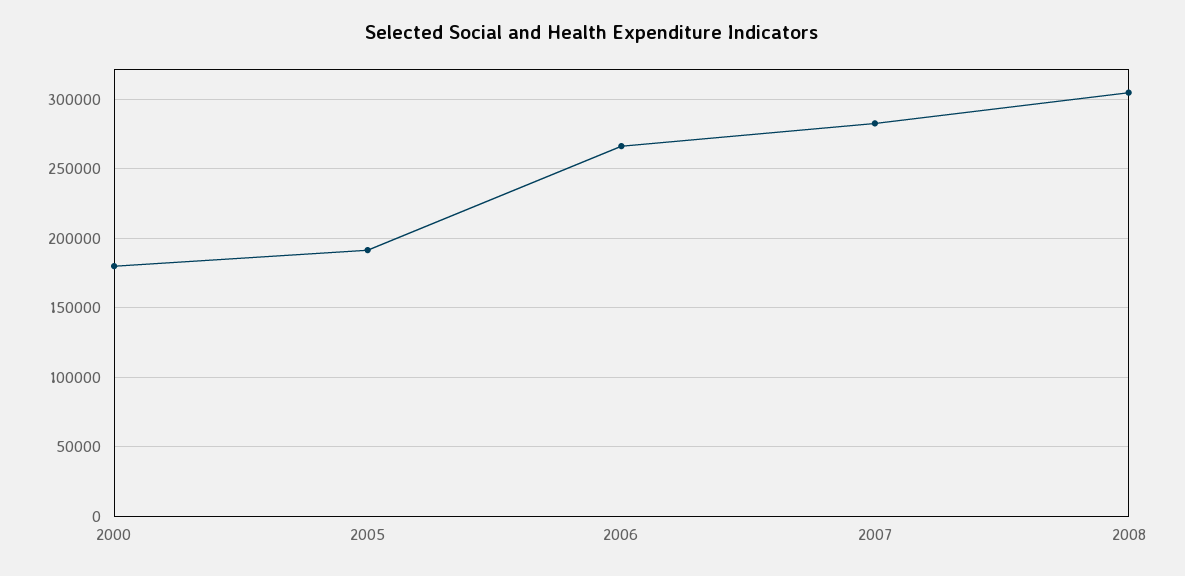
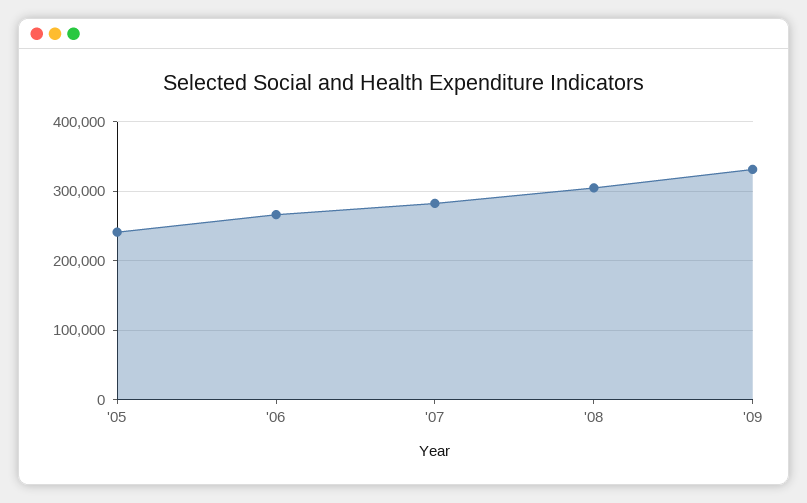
2000: 180000 -> none
2005: 190000 -> 240000
'09: none -> 330000

